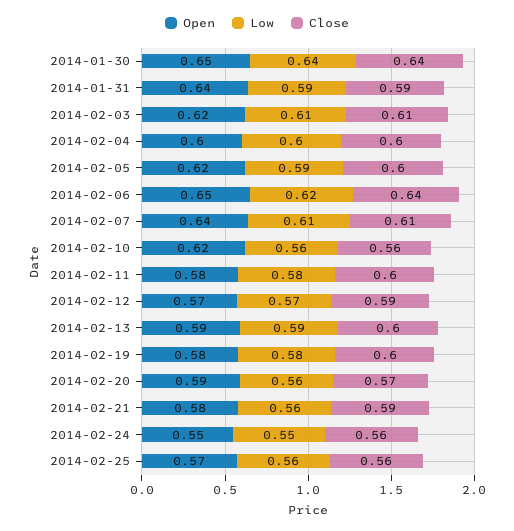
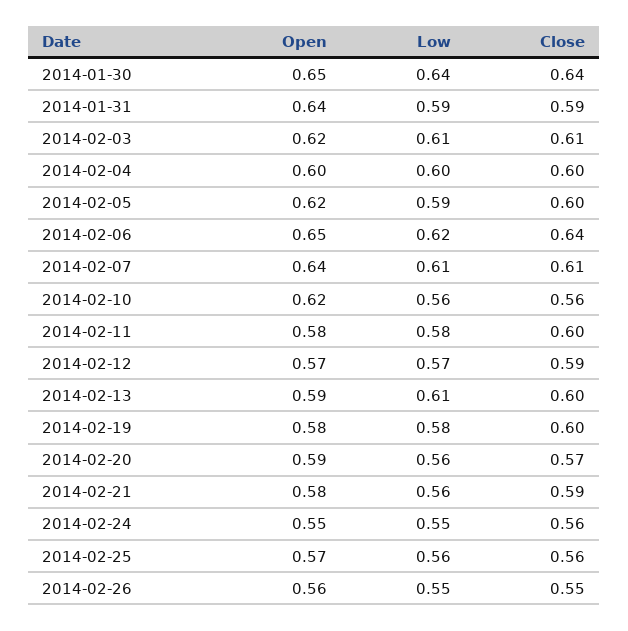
Low, 2014-02-13: 0.59 -> 0.61
Open, 2014-02-26: none -> 0.56
Low, 2014-02-26: none -> 0.55
Close, 2014-02-26: none -> 0.55

